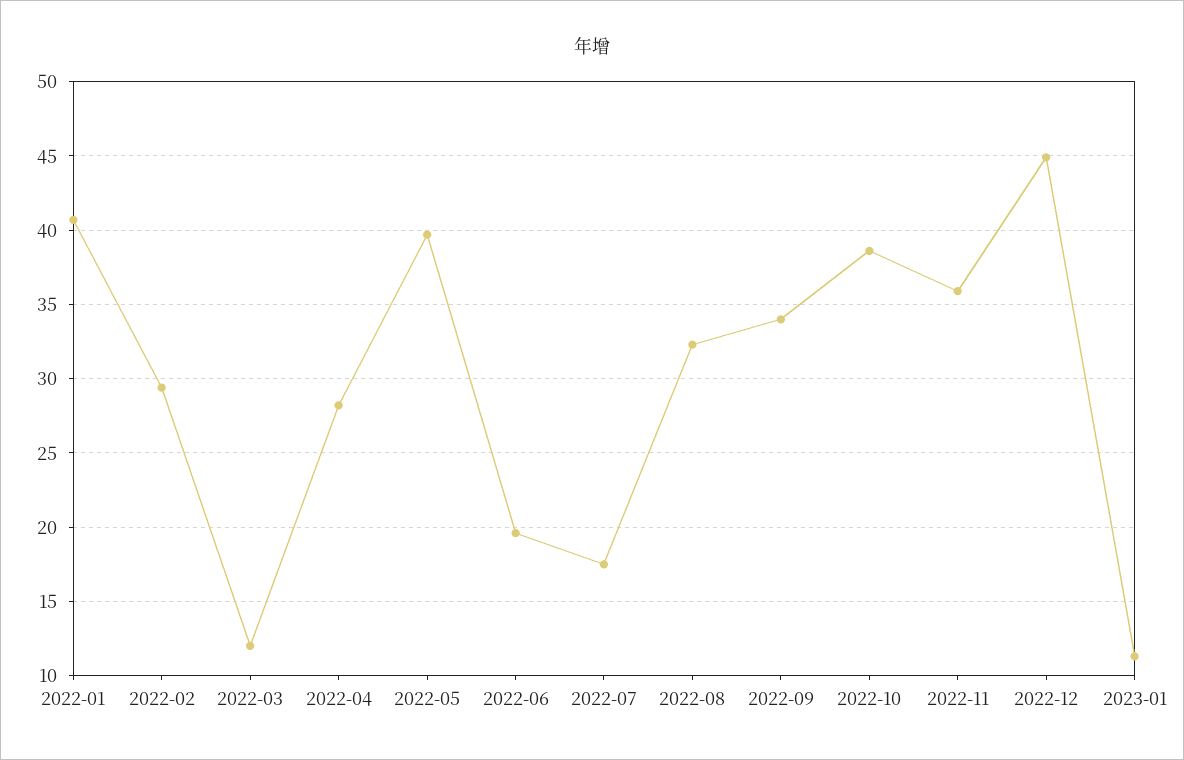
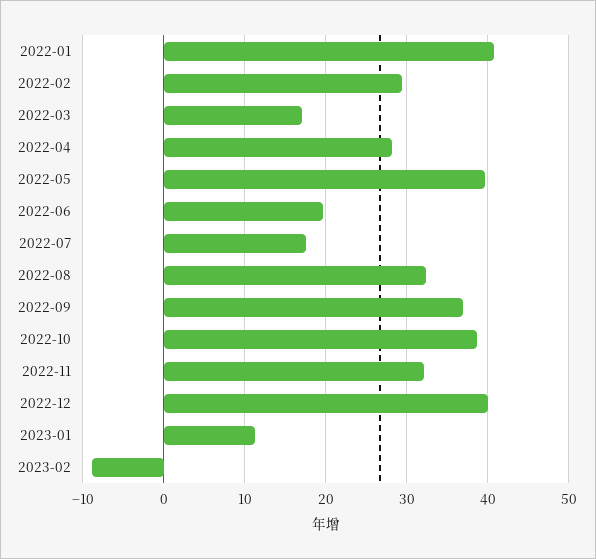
2022-03: 12 -> 17
2022-09: 34 -> 37
2022-11: 36 -> 32
2022-12: 45 -> 40
2023-02: none -> -9

